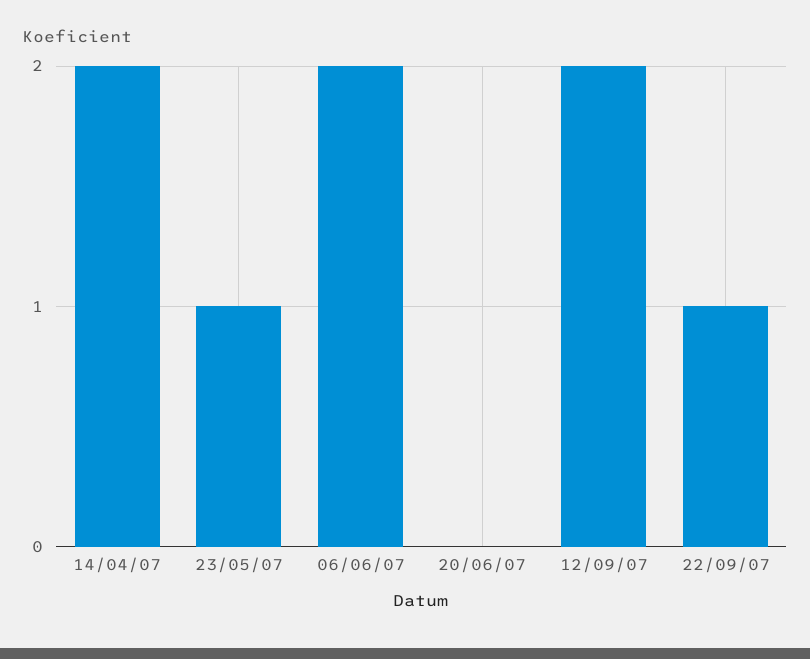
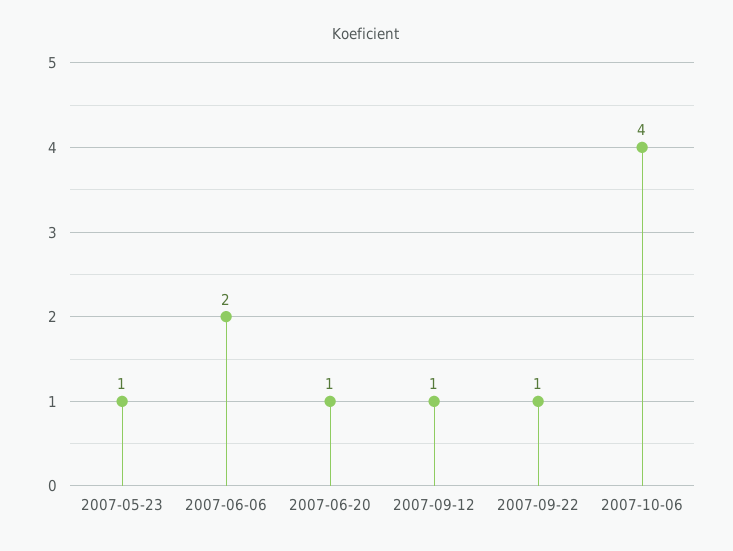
14/04/07: 2 -> none
20/06/07: 0 -> 1
12/09/07: 2 -> 1
2007-10-06: none -> 4

